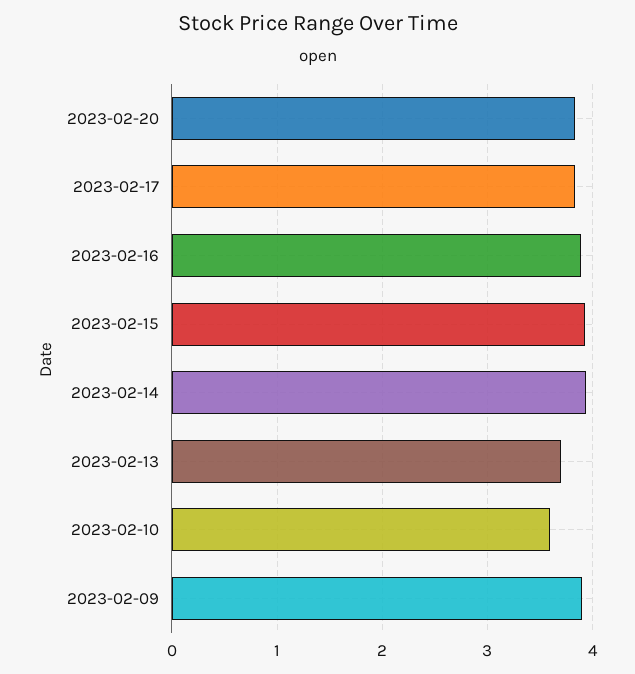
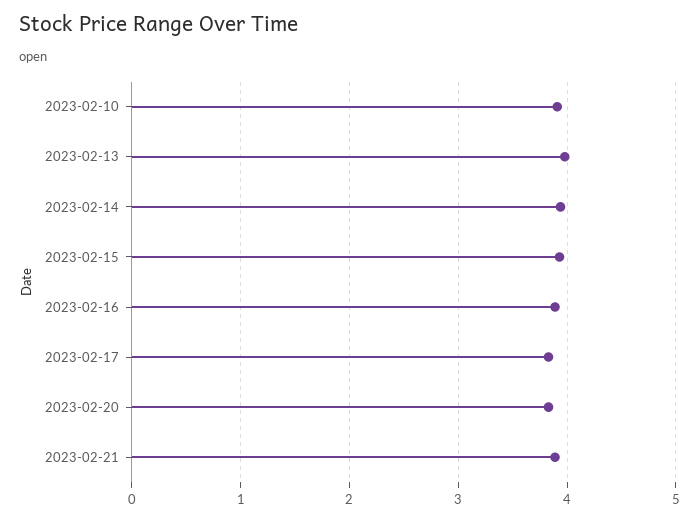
2023-02-13: 3.7 -> 4
2023-02-10: 3.6 -> 3.9
2023-02-09: 3.9 -> none
2023-02-21: none -> 3.9

